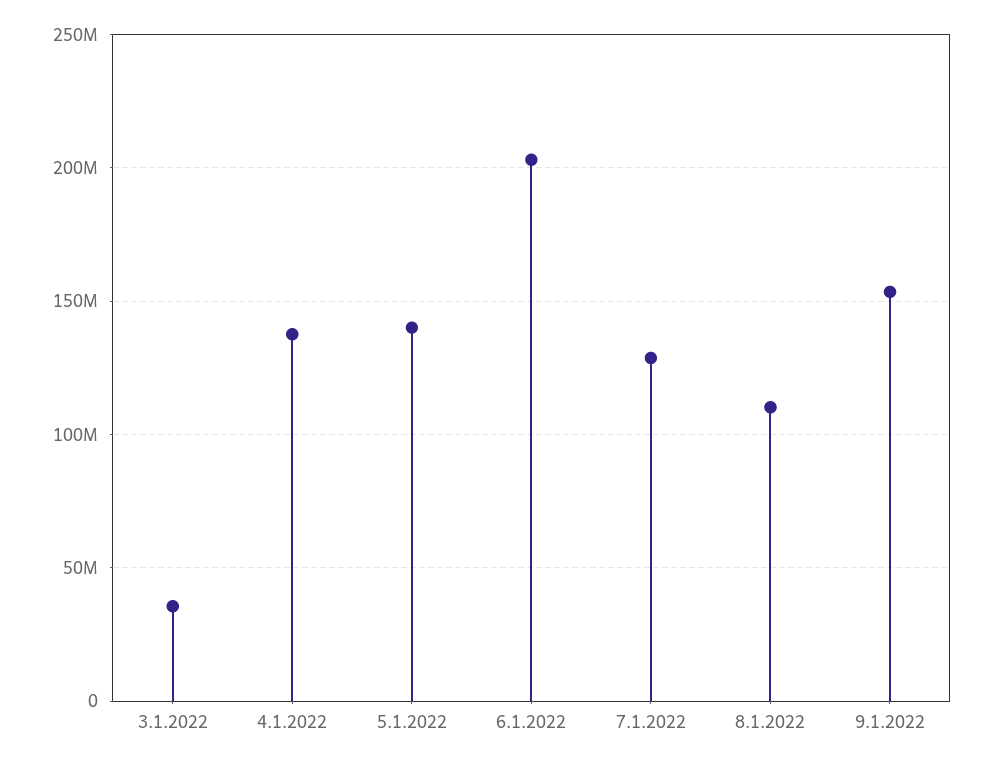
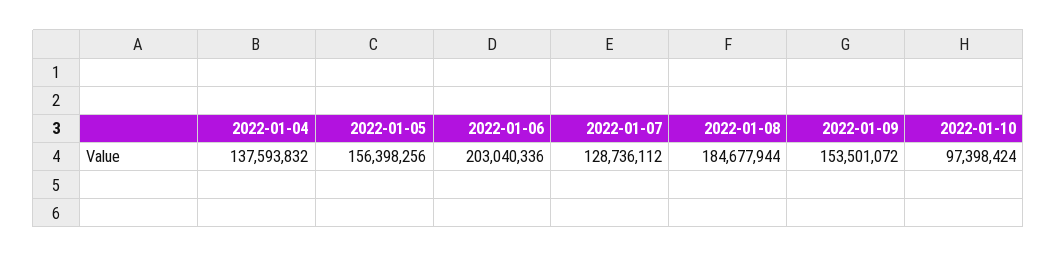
3.1.2022: 35000000 -> none
5.1.2022: 140000000 -> 156398256
8.1.2022: 110000000 -> 184677944
2022-01-10: none -> 97398424

